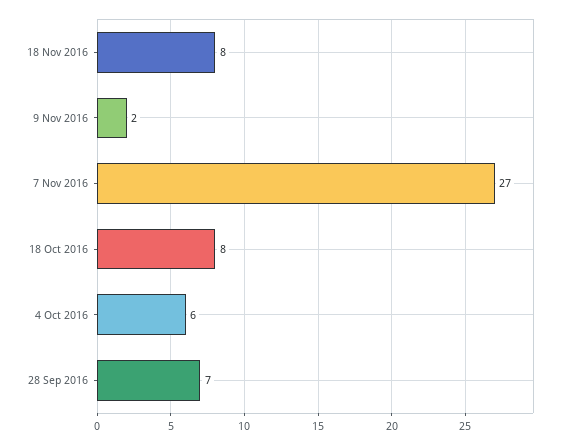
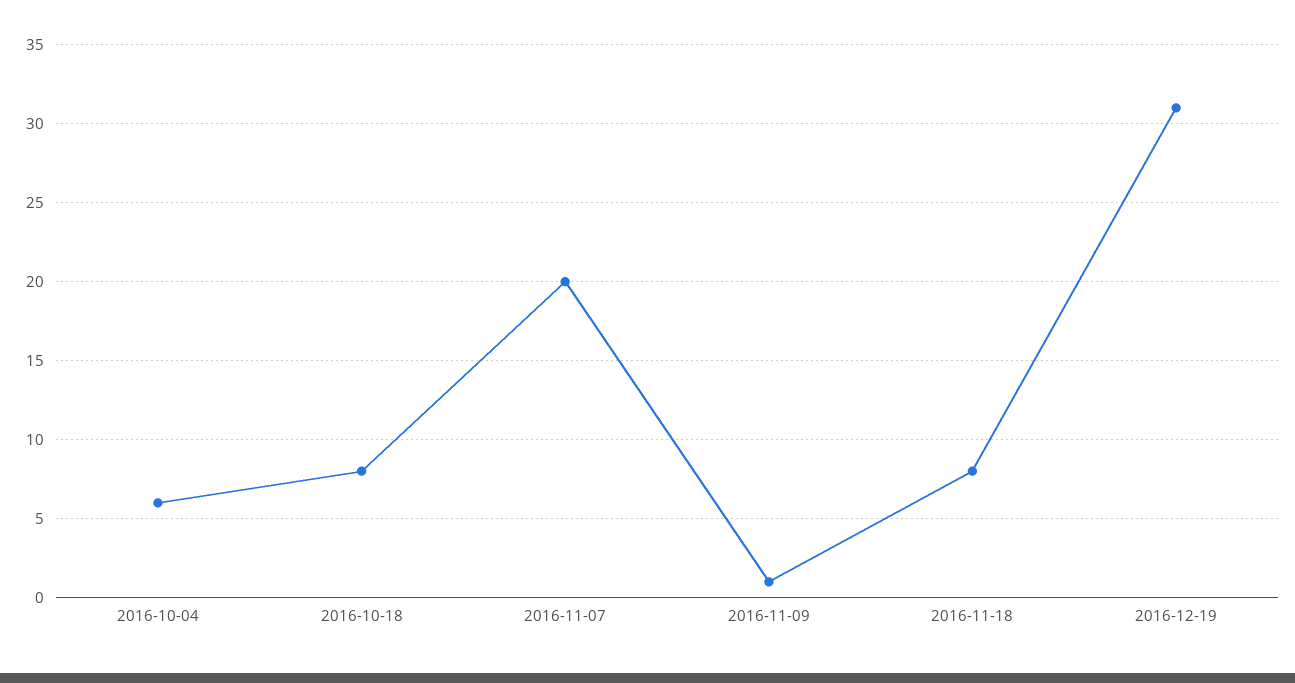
9 Nov 2016: 2 -> 1
7 Nov 2016: 27 -> 20
28 Sep 2016: 7 -> none
2016-12-19: none -> 31

